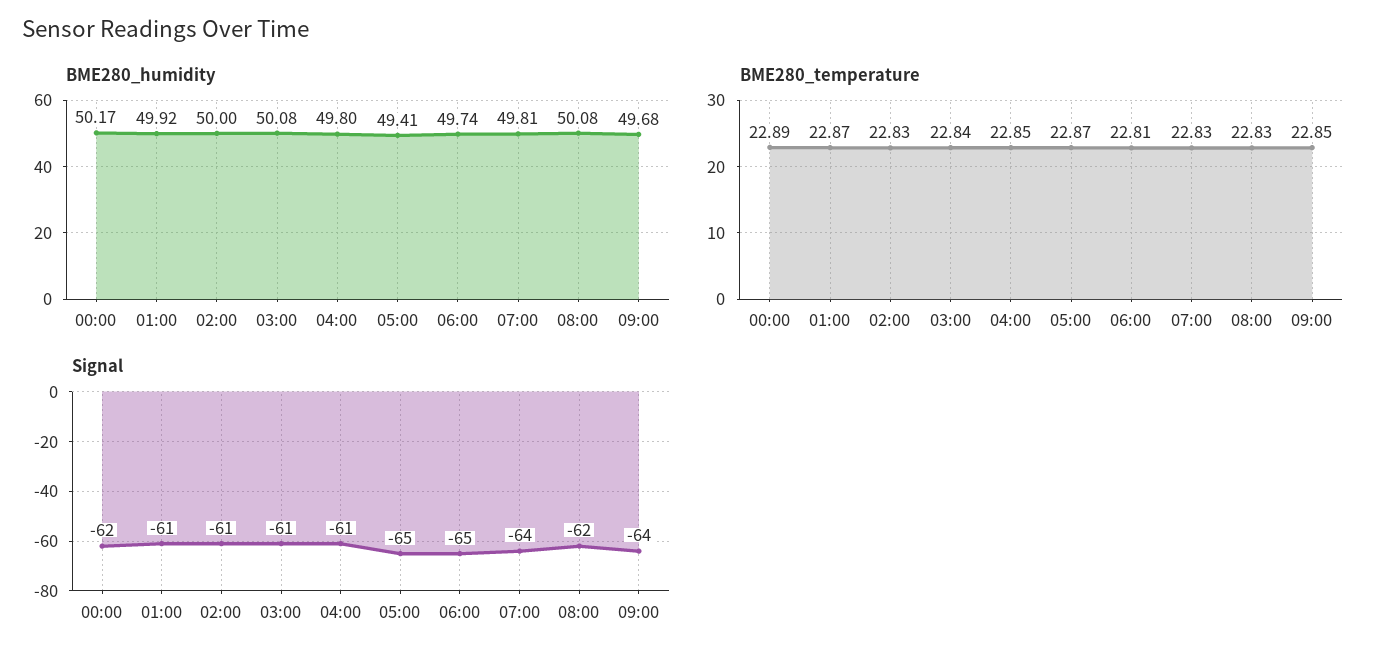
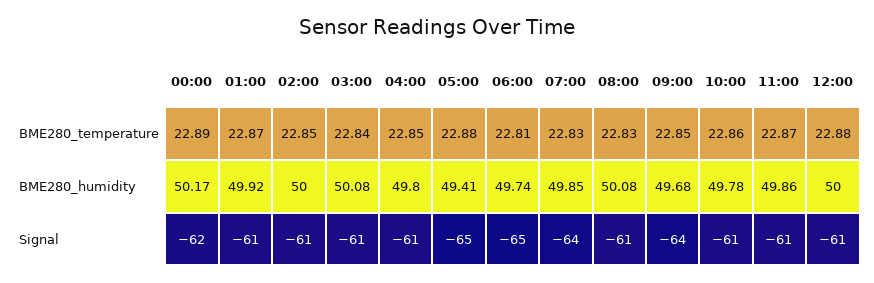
BME280_humidity, 07:00: 49.81 -> 49.85
BME280_temperature, 02:00: 22.83 -> 22.85
BME280_temperature, 05:00: 22.87 -> 22.88
Signal, 08:00: -62 -> -61
BME280_temperature, 10:00: none -> 22.86
BME280_temperature, 11:00: none -> 22.87
BME280_temperature, 12:00: none -> 22.88
BME280_humidity, 10:00: none -> 49.78
BME280_humidity, 11:00: none -> 49.86
BME280_humidity, 12:00: none -> 50
Signal, 10:00: none -> -61
Signal, 11:00: none -> -61
Signal, 12:00: none -> -61

